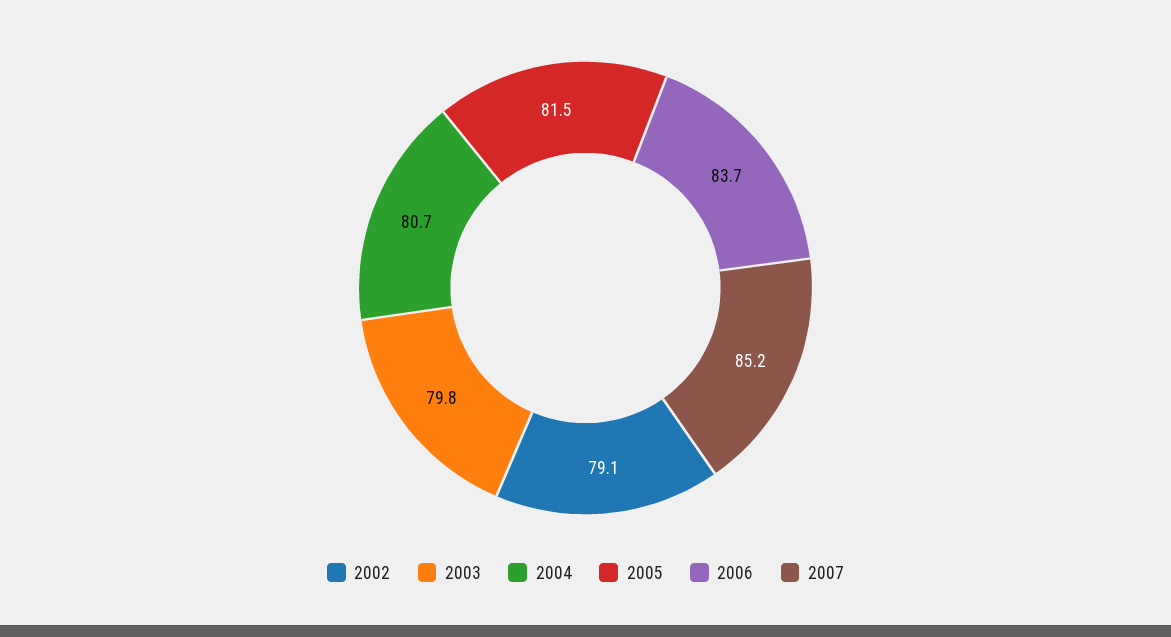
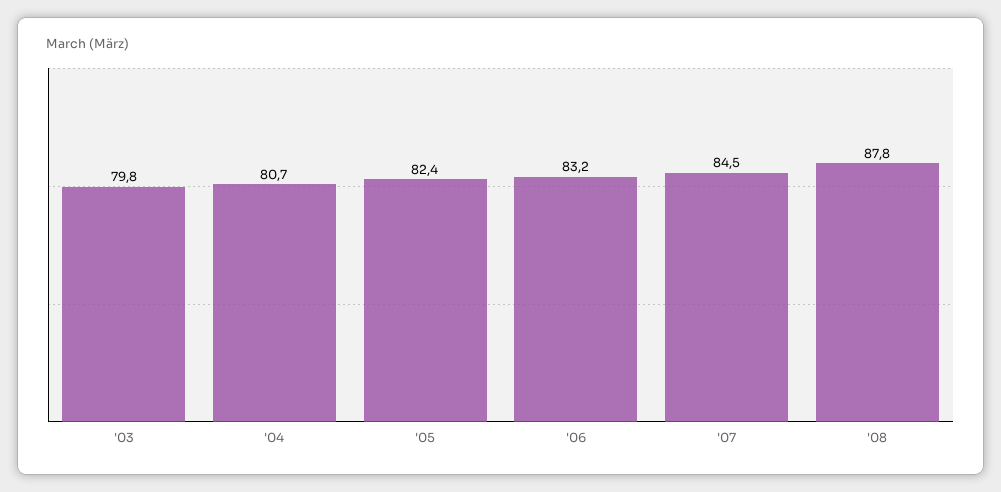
2002: 79.1 -> none
2005: 81.5 -> 82.4
2006: 83.7 -> 83.2
2007: 85.2 -> 84.5
'08: none -> 87.8

